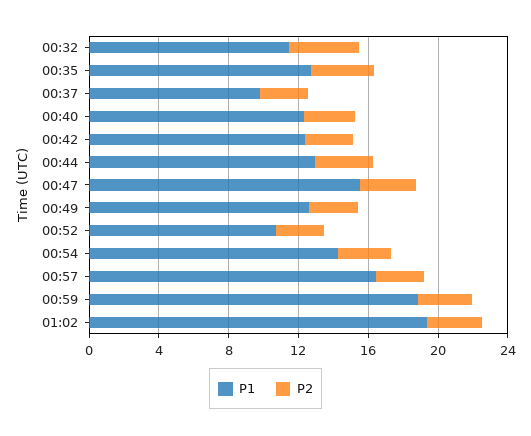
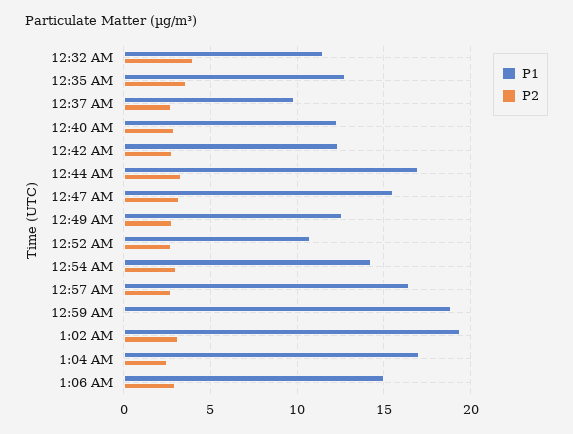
P1, 00:44: 13 -> 17
P2, 00:59: 3 -> 0
P1, 1:04 AM: none -> 17
P2, 1:04 AM: none -> 2.5
P1, 1:06 AM: none -> 15
P2, 1:06 AM: none -> 3

